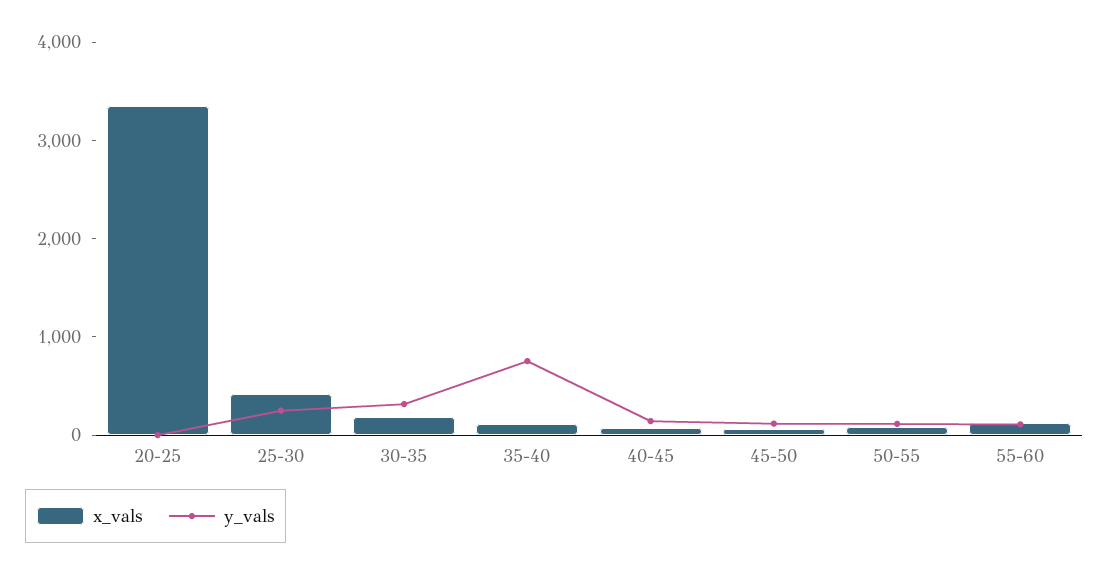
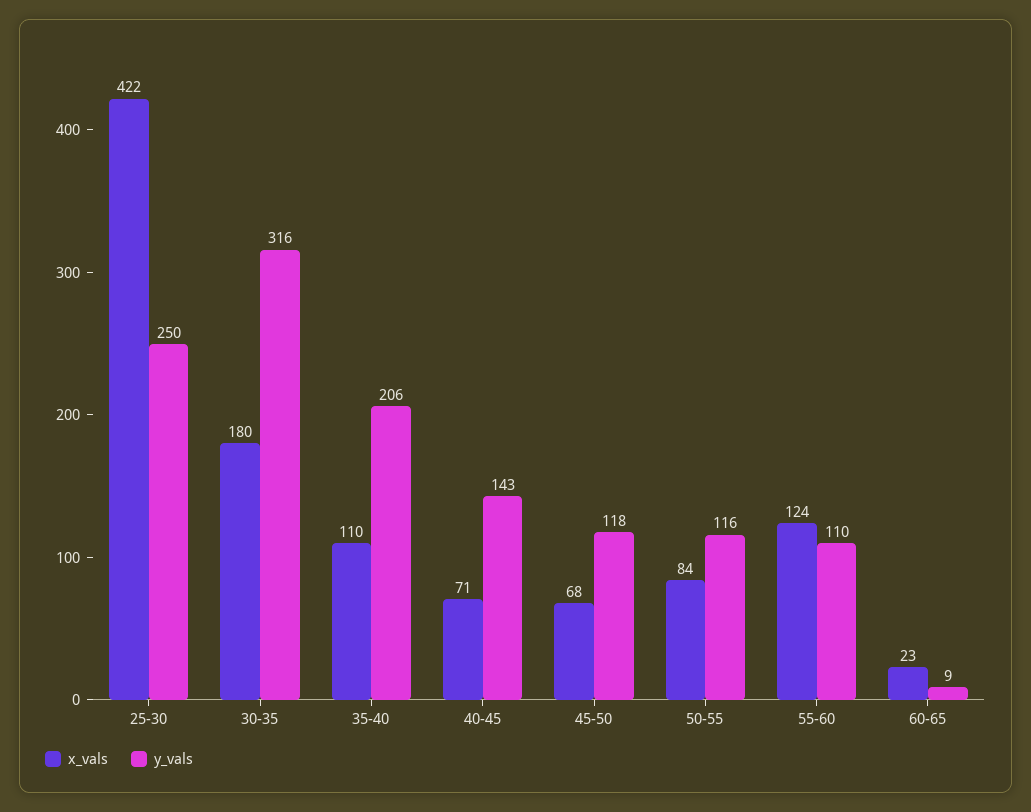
x_vals, 20-25: 3400 -> none
y_vals, 20-25: 0 -> none
y_vals, 35-40: 800 -> 206
x_vals, 60-65: none -> 23
y_vals, 60-65: none -> 9

